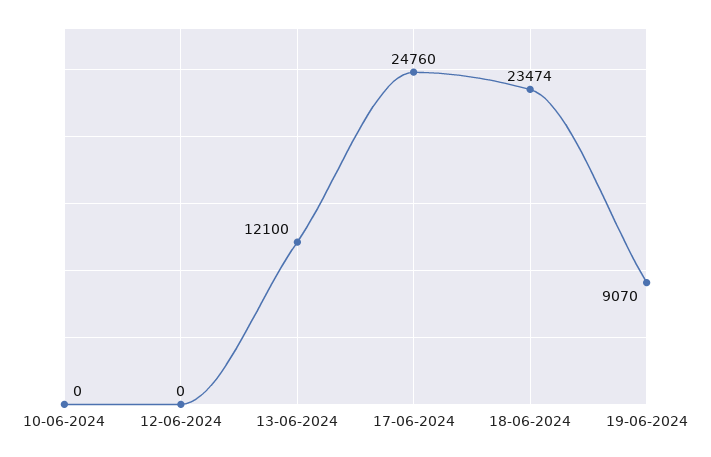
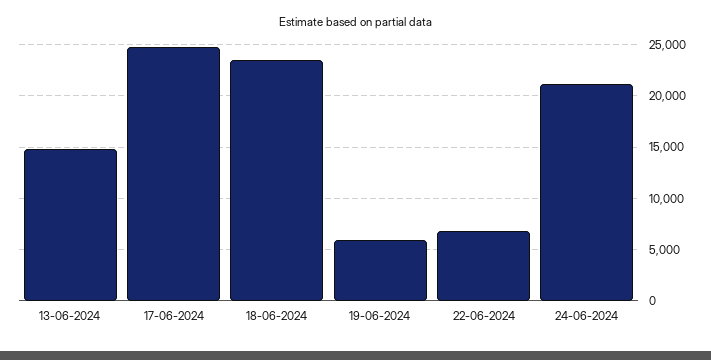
10-06-2024: 0 -> none
12-06-2024: 0 -> none
13-06-2024: 12100 -> 15000
19-06-2024: 9070 -> 6000
22-06-2024: none -> 7000
24-06-2024: none -> 21000

